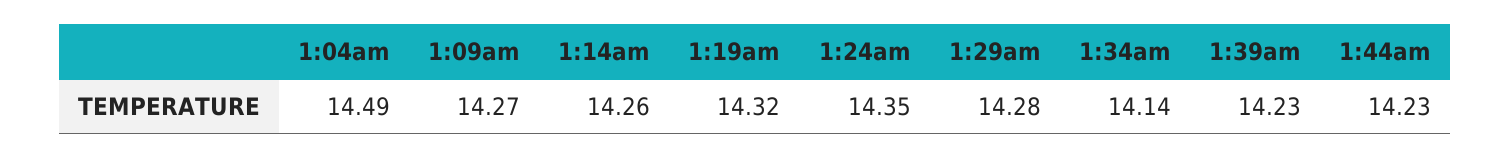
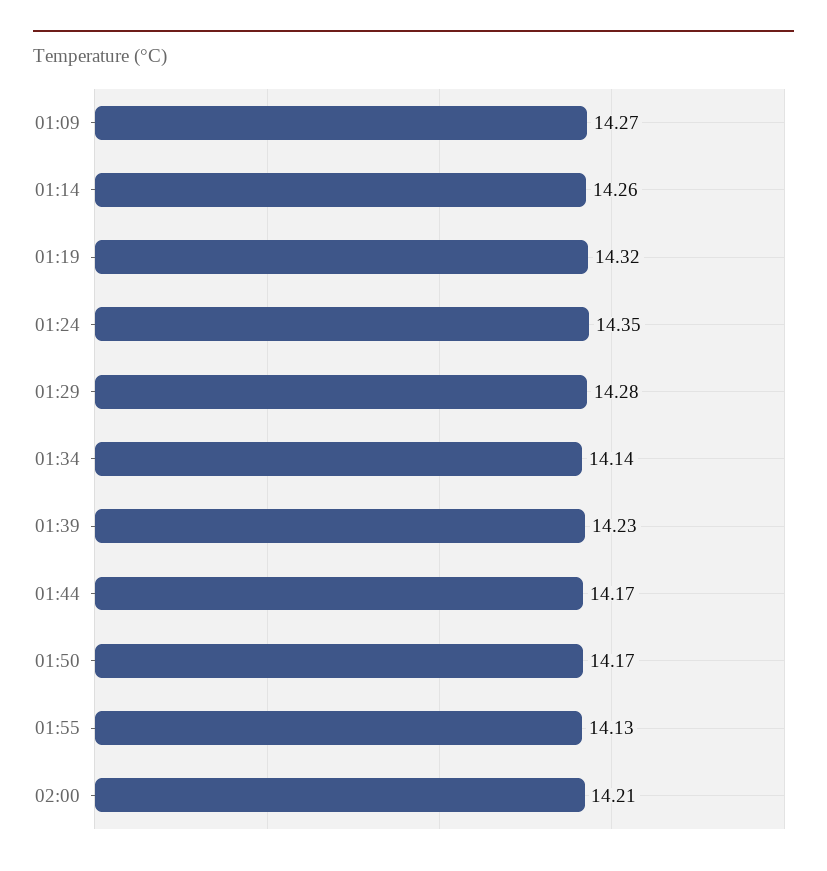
1:04am: 14.49 -> none
1:44am: 14.23 -> 14.17
01:50: none -> 14.17
01:55: none -> 14.13
02:00: none -> 14.21

